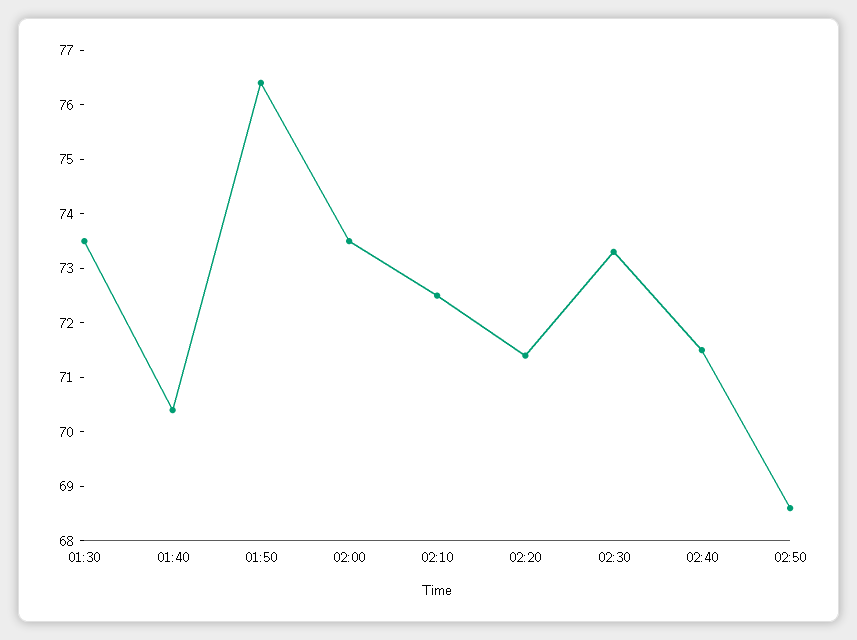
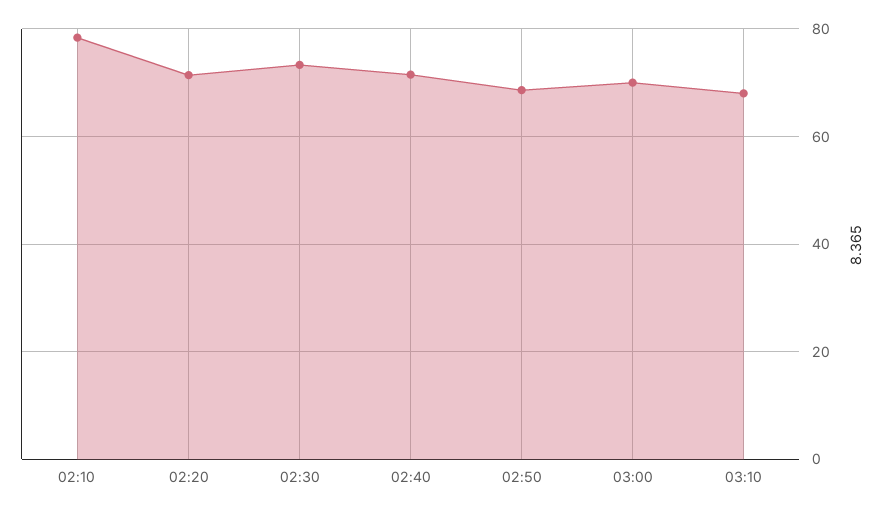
01:30: 73.5 -> none
01:40: 70.5 -> none
01:50: 76.5 -> none
02:00: 73.5 -> none
02:10: 72.5 -> 78
03:00: none -> 70
03:10: none -> 68

